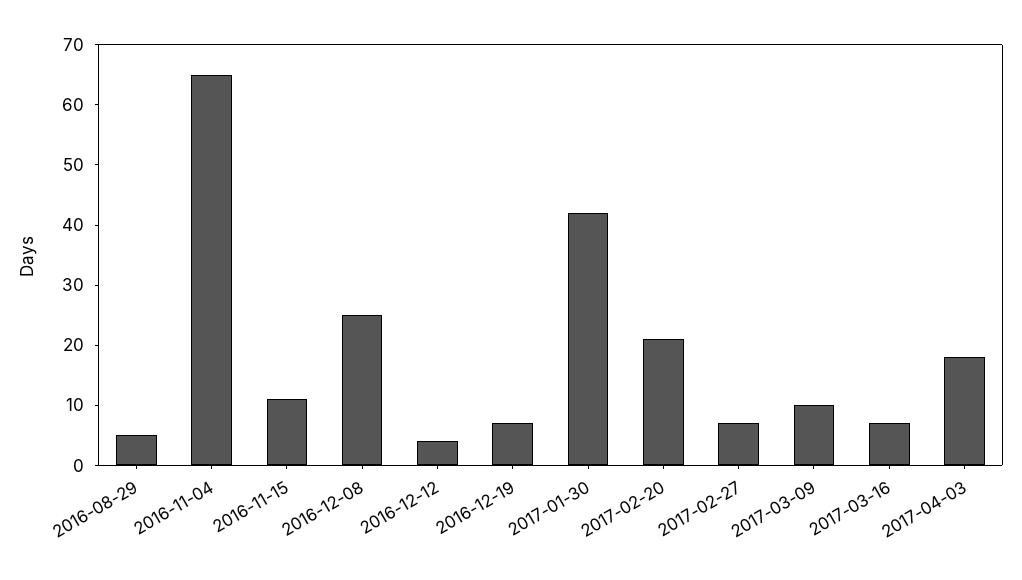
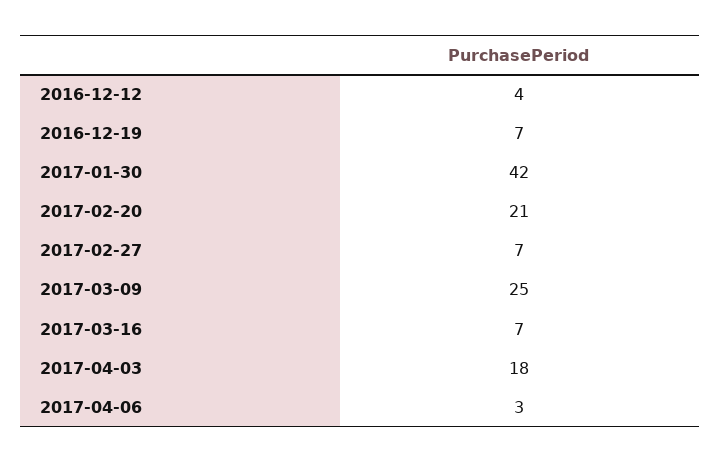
2016-08-29: 5 -> none
2016-11-04: 65 -> none
2016-11-15: 10 -> none
2016-12-08: 25 -> none
2017-03-09: 10 -> 25
2017-04-06: none -> 3

